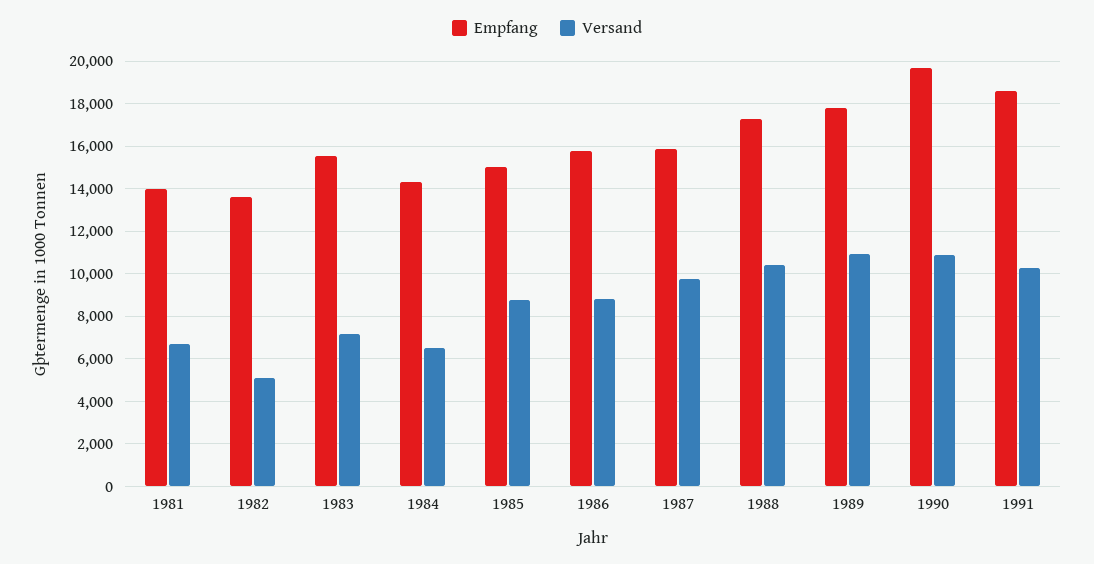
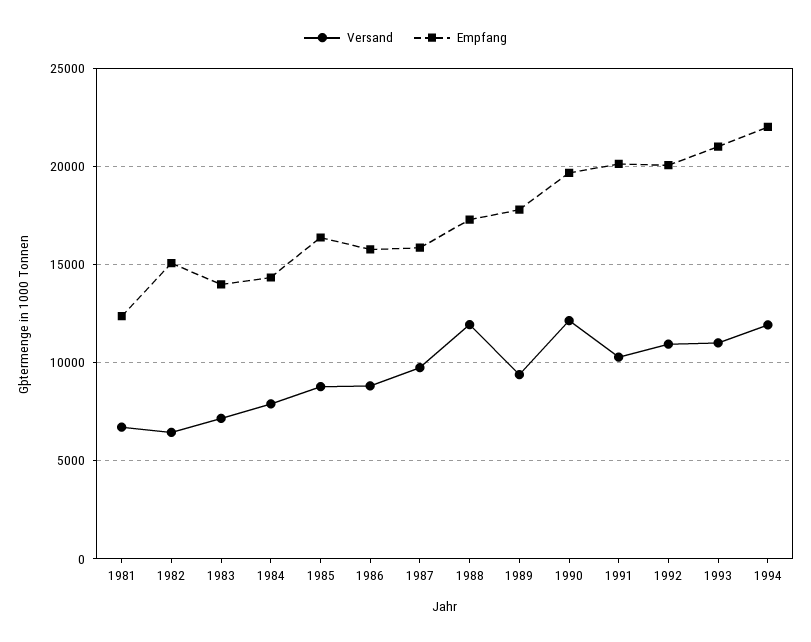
Empfang, 1981: 14000 -> 12500
Empfang, 1982: 13500 -> 15000
Versand, 1982: 5000 -> 6500
Empfang, 1983: 15500 -> 14000
Versand, 1984: 6500 -> 8000
Empfang, 1985: 15000 -> 16500
Versand, 1988: 10500 -> 12000
Versand, 1989: 11000 -> 9500
Versand, 1990: 11000 -> 12000
Empfang, 1991: 18500 -> 20000
Versand, 1992: none -> 11000
Empfang, 1992: none -> 20000
Versand, 1993: none -> 11000
Empfang, 1993: none -> 21000
Versand, 1994: none -> 12000
Empfang, 1994: none -> 22000

